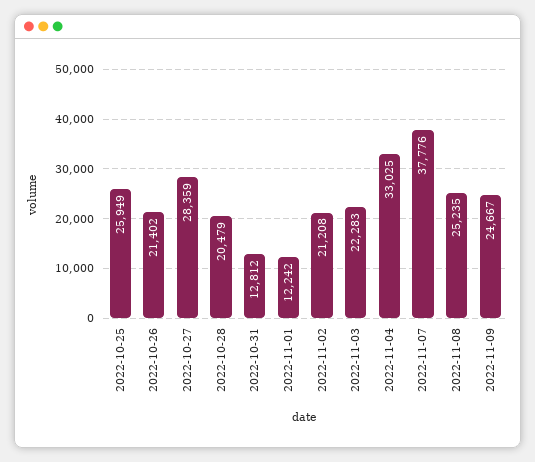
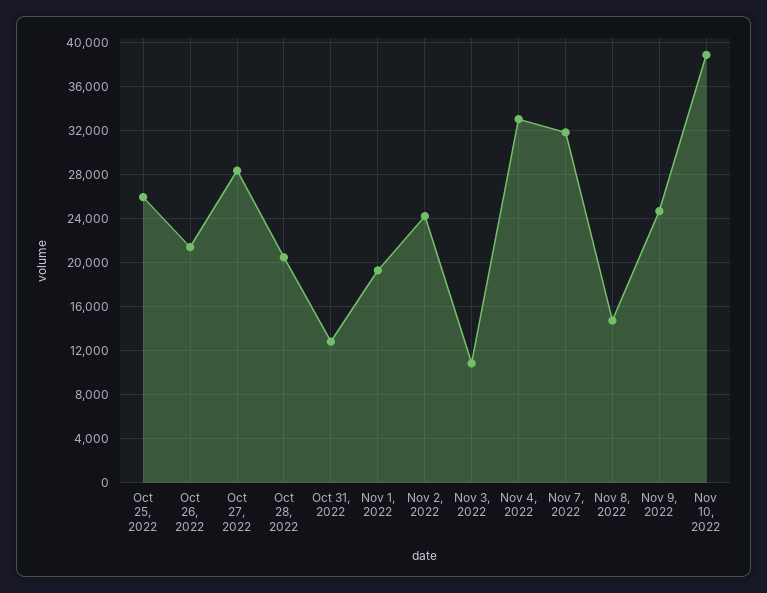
2022-11-01: 12242 -> 19000
2022-11-02: 21208 -> 24000
2022-11-03: 22283 -> 11000
2022-11-07: 37776 -> 32000
2022-11-08: 25235 -> 15000
Nov 10, 2022: none -> 39000

